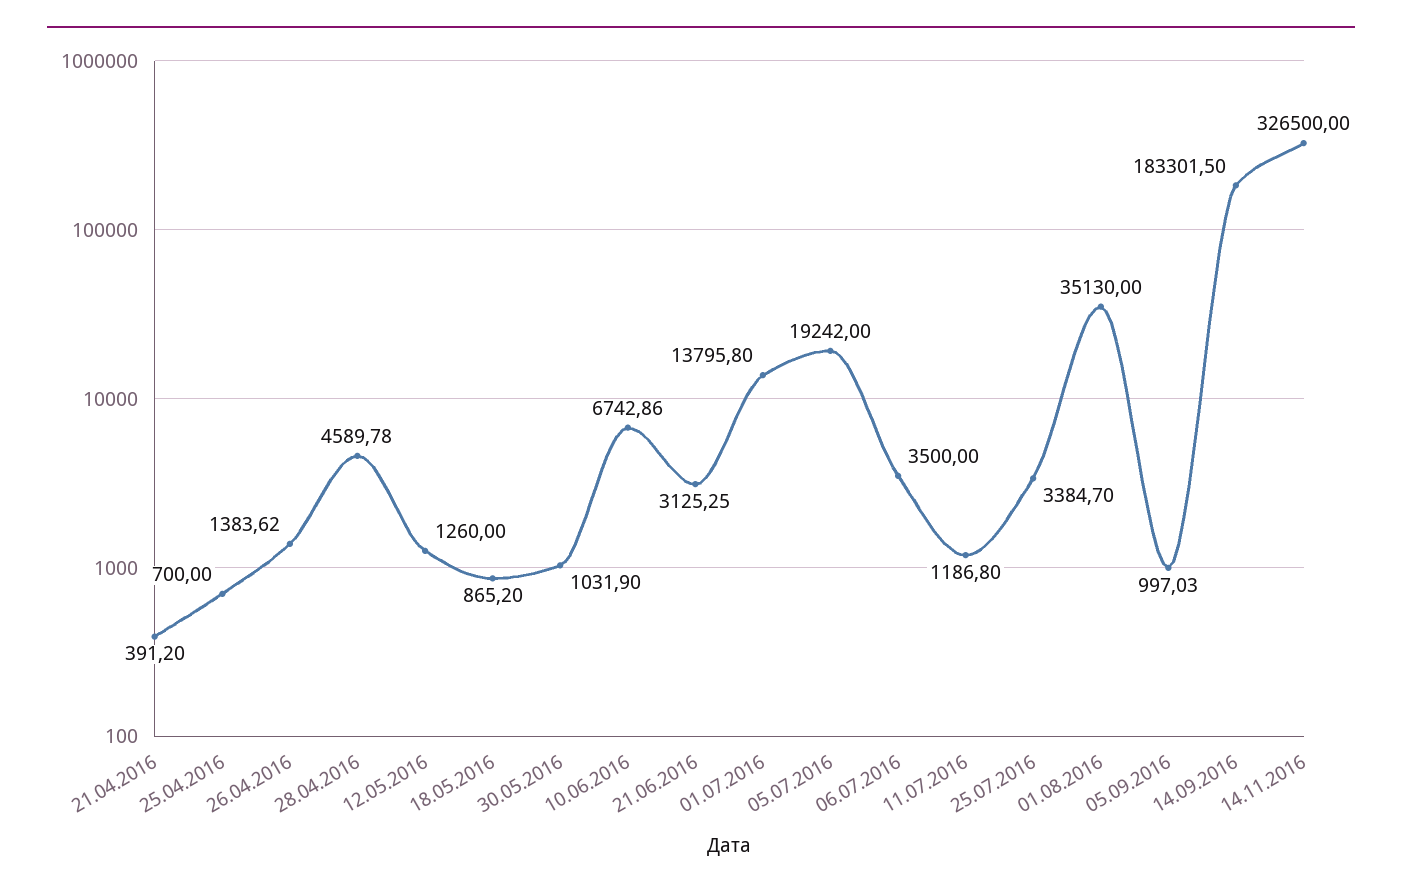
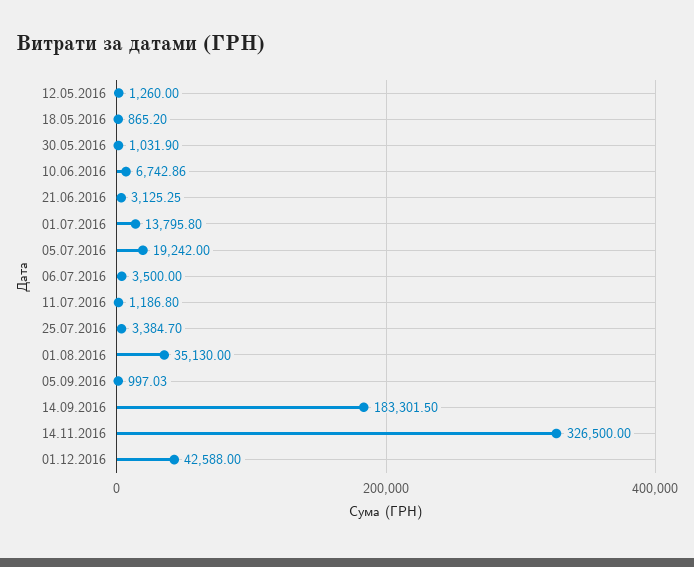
21.04.2016: 391.2 -> none
25.04.2016: 700 -> none
26.04.2016: 1383.62 -> none
28.04.2016: 4589.78 -> none
01.12.2016: none -> 42588

